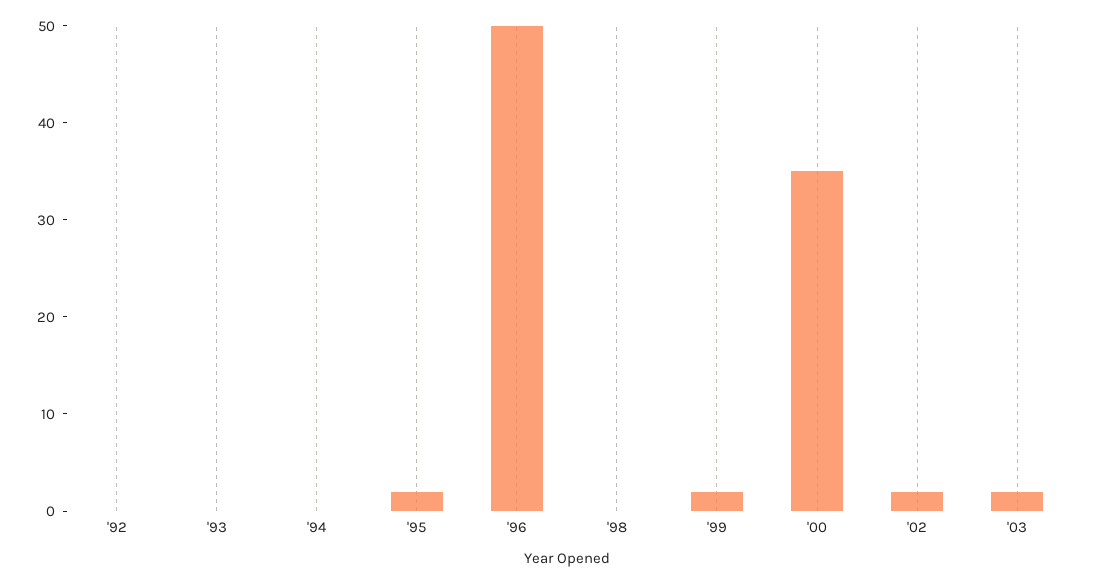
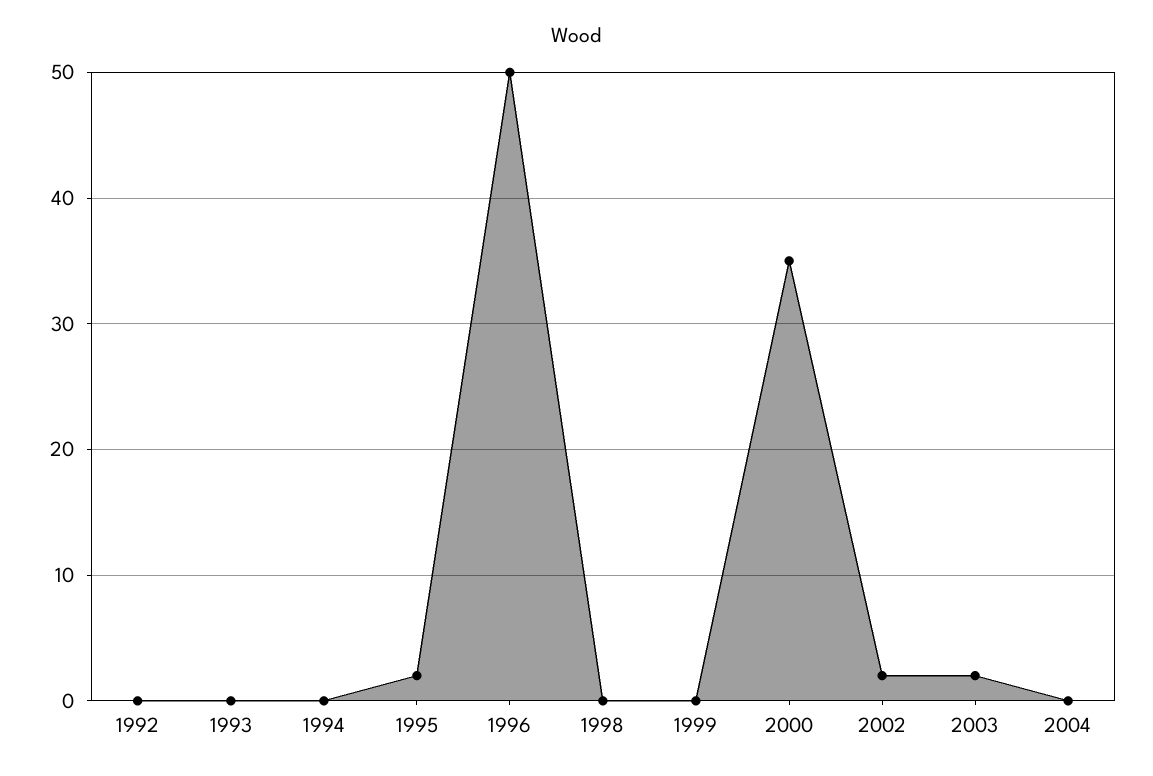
'99: 2 -> 0
2004: none -> 0

